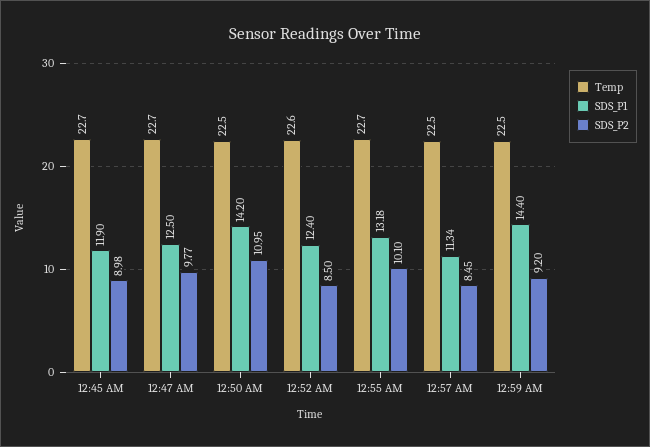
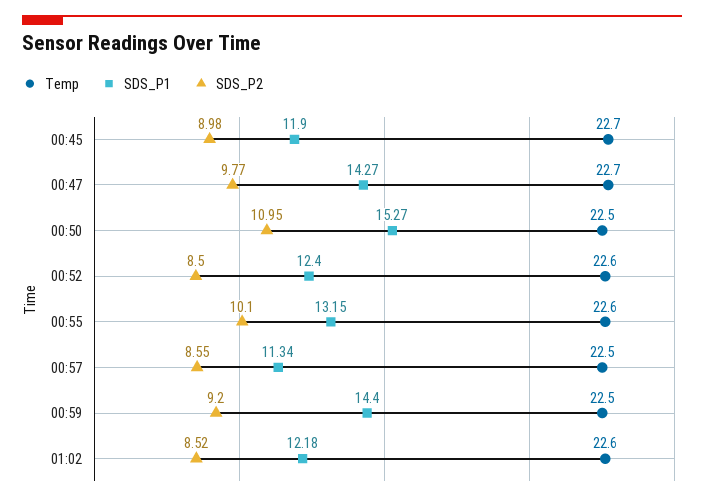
SDS_P1, 12:47 AM: 12.5 -> 14.27
SDS_P1, 12:50 AM: 14.2 -> 15.27
Temp, 12:55 AM: 22.7 -> 22.6
SDS_P1, 12:55 AM: 13.18 -> 13.15
SDS_P2, 12:57 AM: 8.45 -> 8.55
Temp, 01:02: none -> 22.6
SDS_P1, 01:02: none -> 12.18
SDS_P2, 01:02: none -> 8.52

